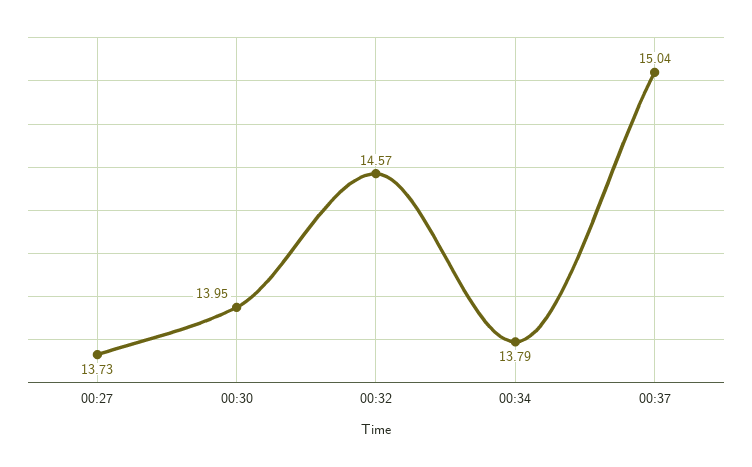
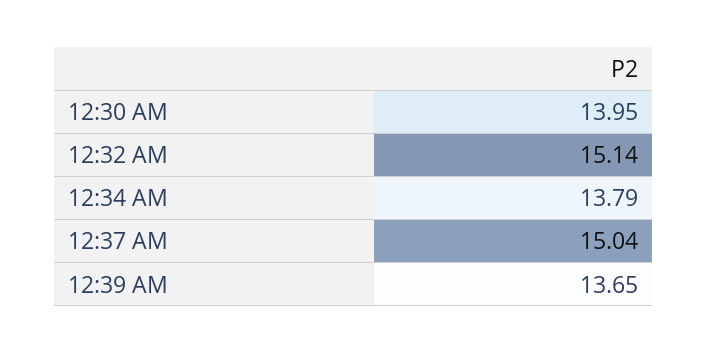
00:27: 13.73 -> none
00:32: 14.57 -> 15.14
12:39 AM: none -> 13.65

